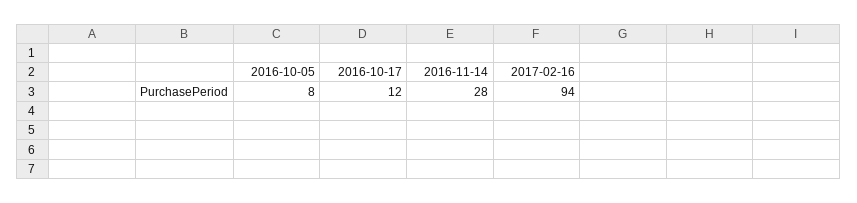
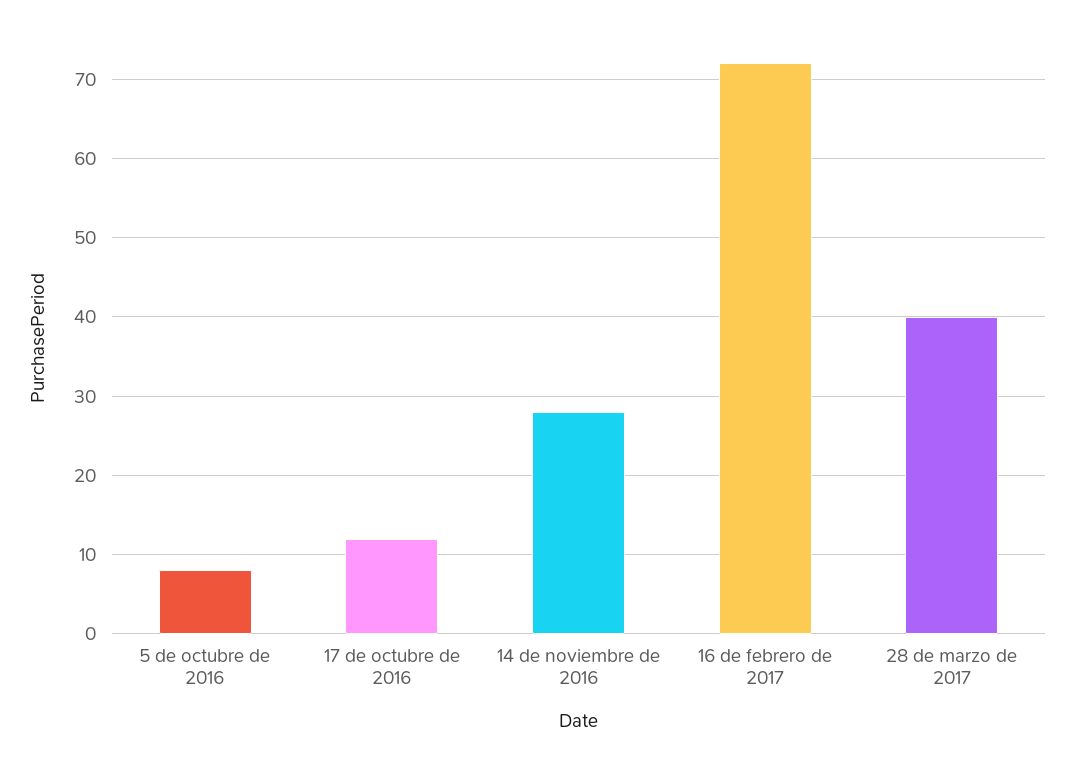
2017-02-16: 94 -> 72
28 de marzo de 2017: none -> 40

